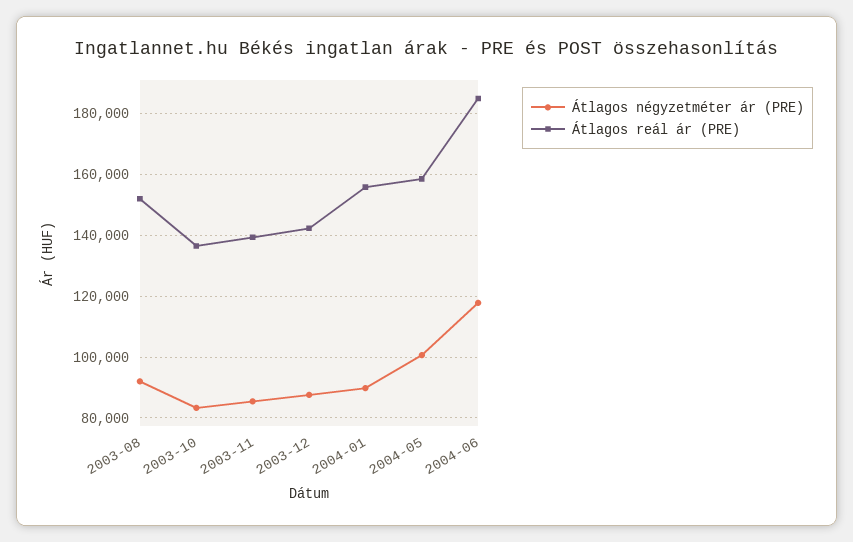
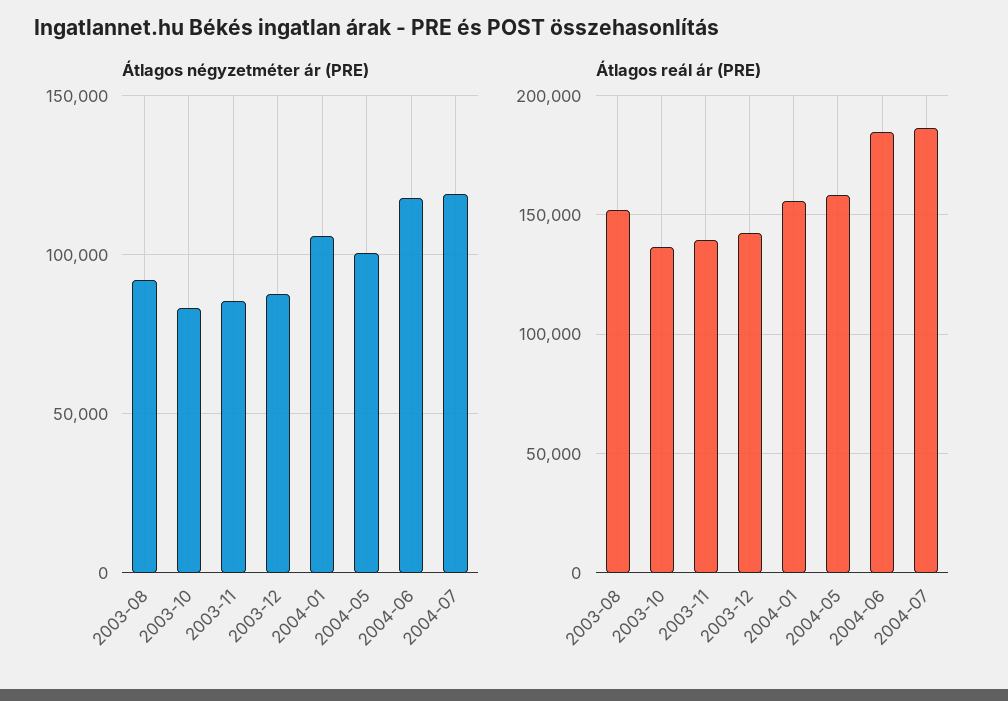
Átlagos négyzetméter ár (PRE), 2004-01: 90000 -> 105000
Átlagos négyzetméter ár (PRE), 2004-07: none -> 120000
Átlagos reál ár (PRE), 2004-07: none -> 185000

